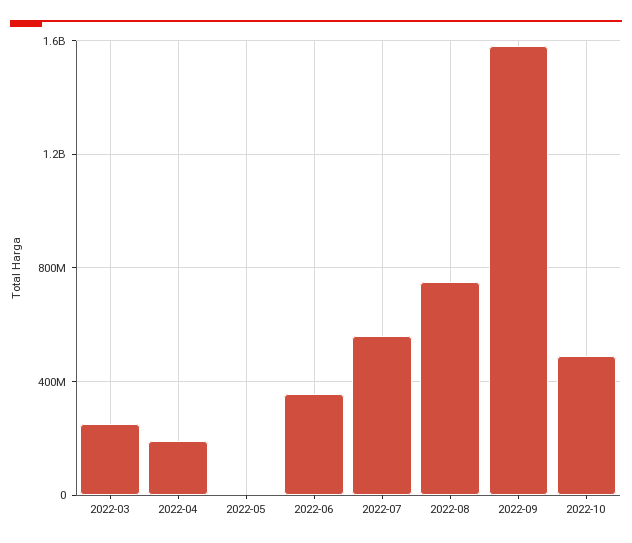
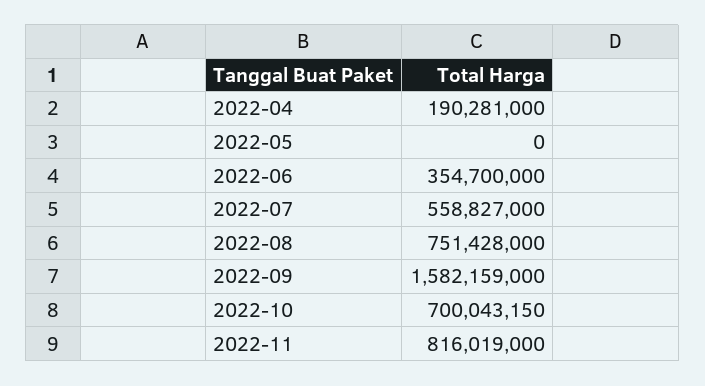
2022-03: 250000000 -> none
2022-10: 500000000 -> 700043150
2022-11: none -> 816019000

